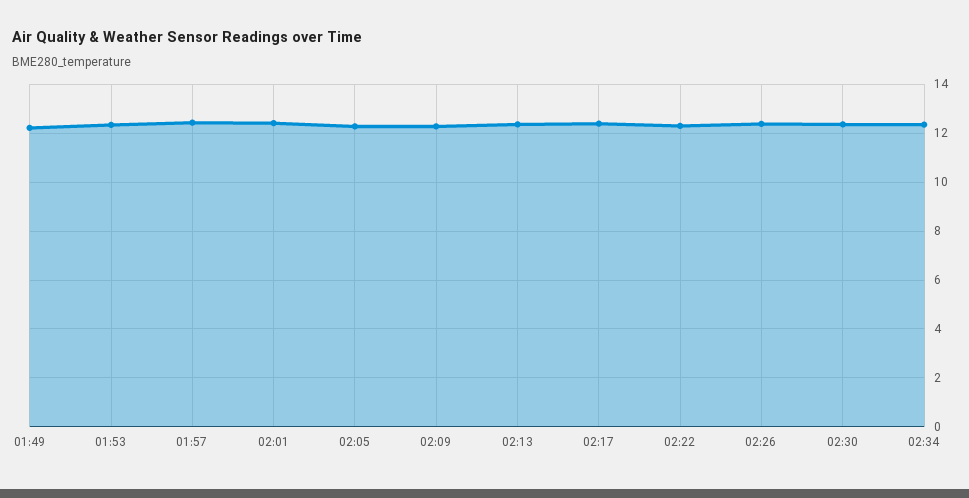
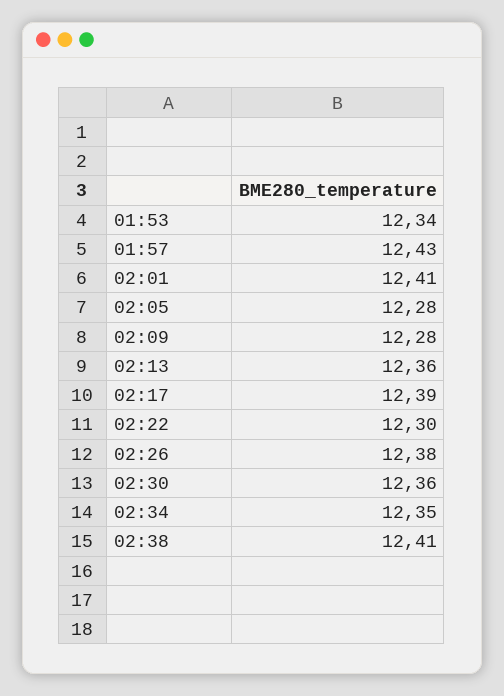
01:49: 12.25 -> none
02:38: none -> 12.41

